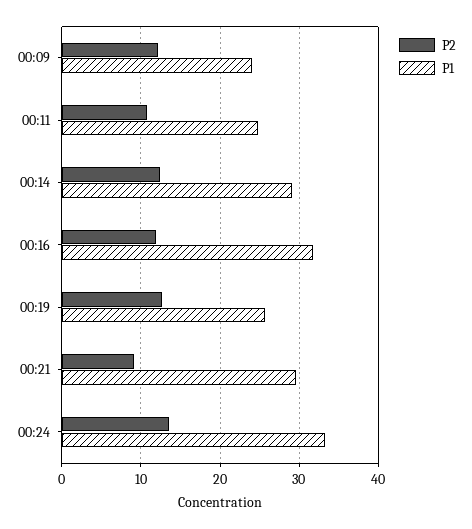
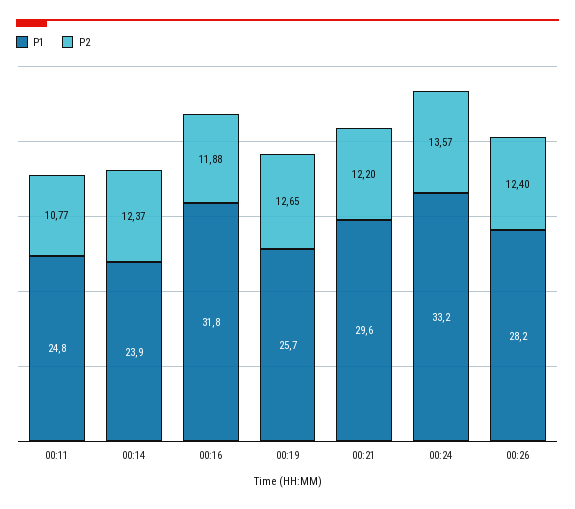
P2, 00:09: 12 -> none
P1, 00:09: 24 -> none
P1, 00:14: 29 -> 23.9
P2, 00:21: 9 -> 12.2
P1, 00:26: none -> 28.2
P2, 00:26: none -> 12.4

